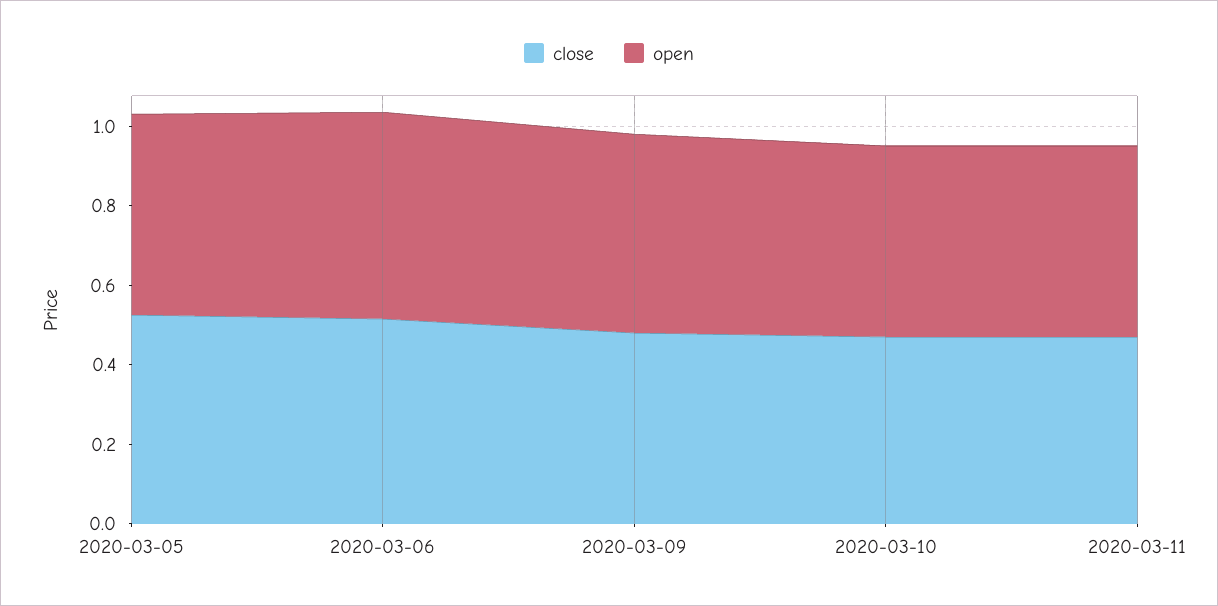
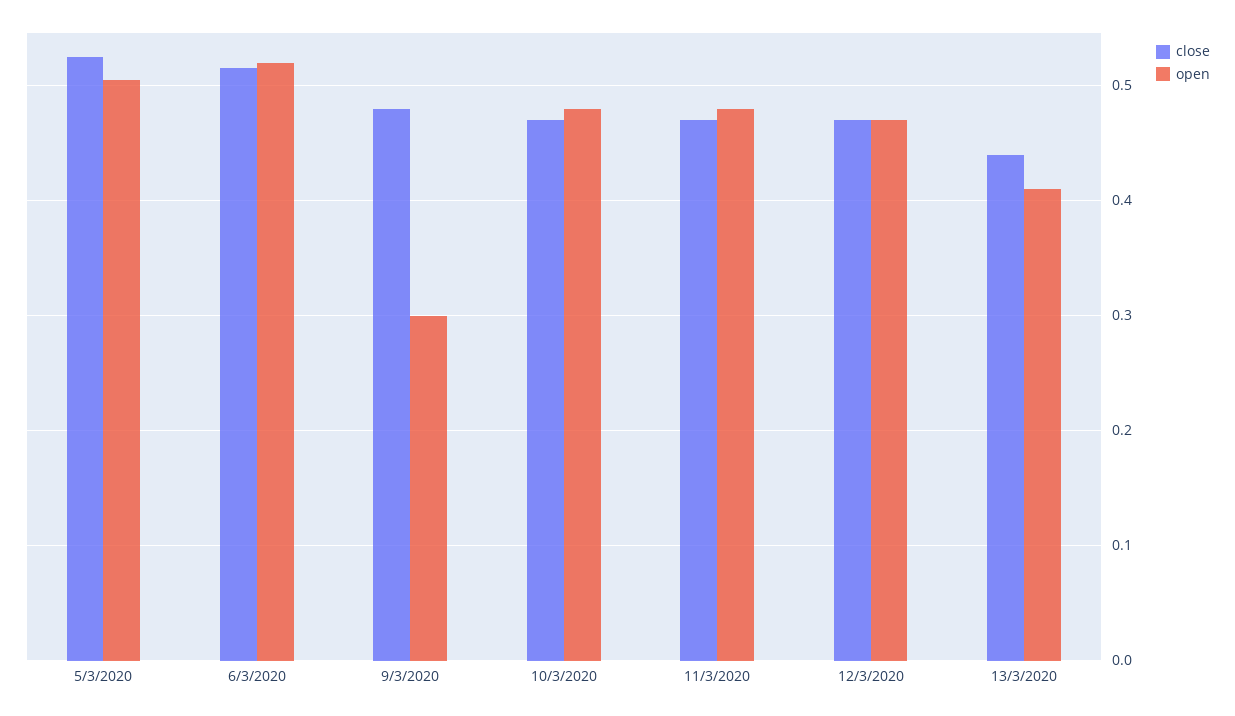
open, 2020-03-09: 0.5 -> 0.3
close, 12/3/2020: none -> 0.47
open, 12/3/2020: none -> 0.47
close, 13/3/2020: none -> 0.44
open, 13/3/2020: none -> 0.41

